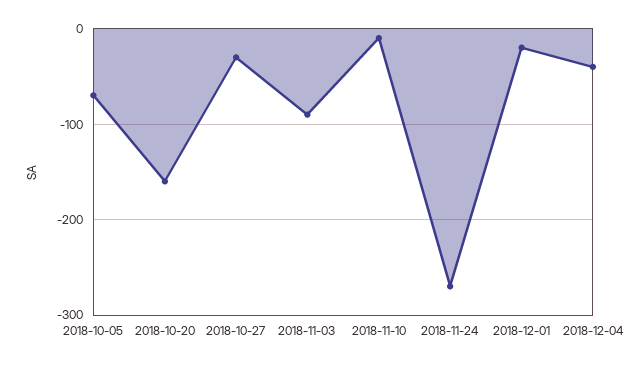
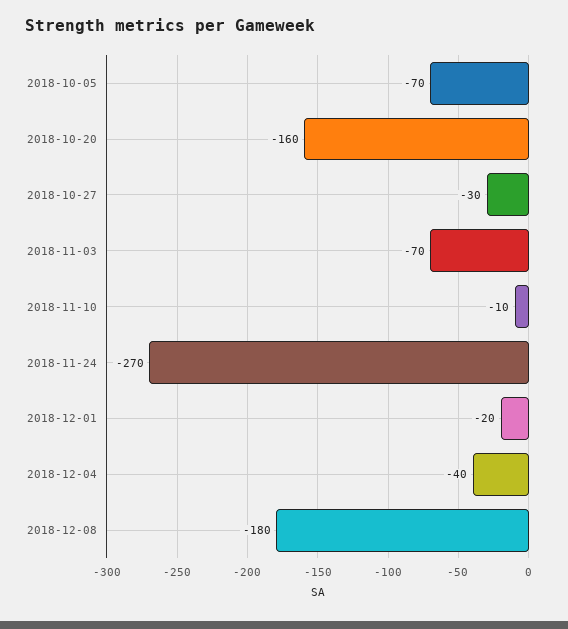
2018-11-03: -90 -> -70
2018-12-08: none -> -180

